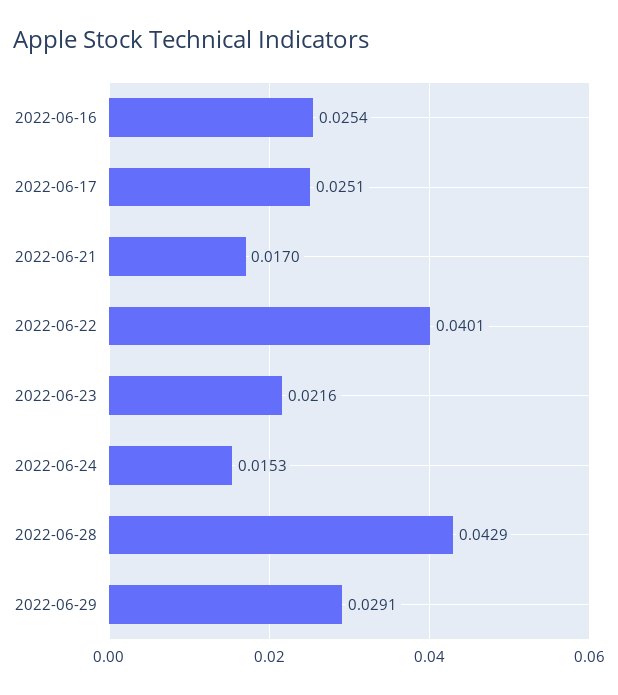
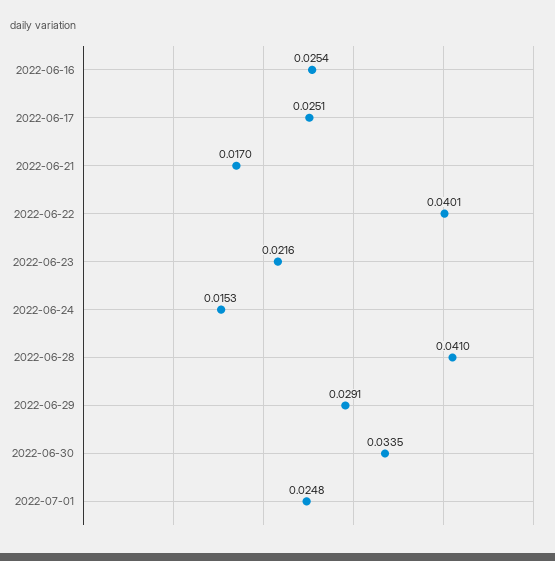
2022-06-28: 0.0429 -> 0.041
2022-06-30: none -> 0.0335
2022-07-01: none -> 0.0248

